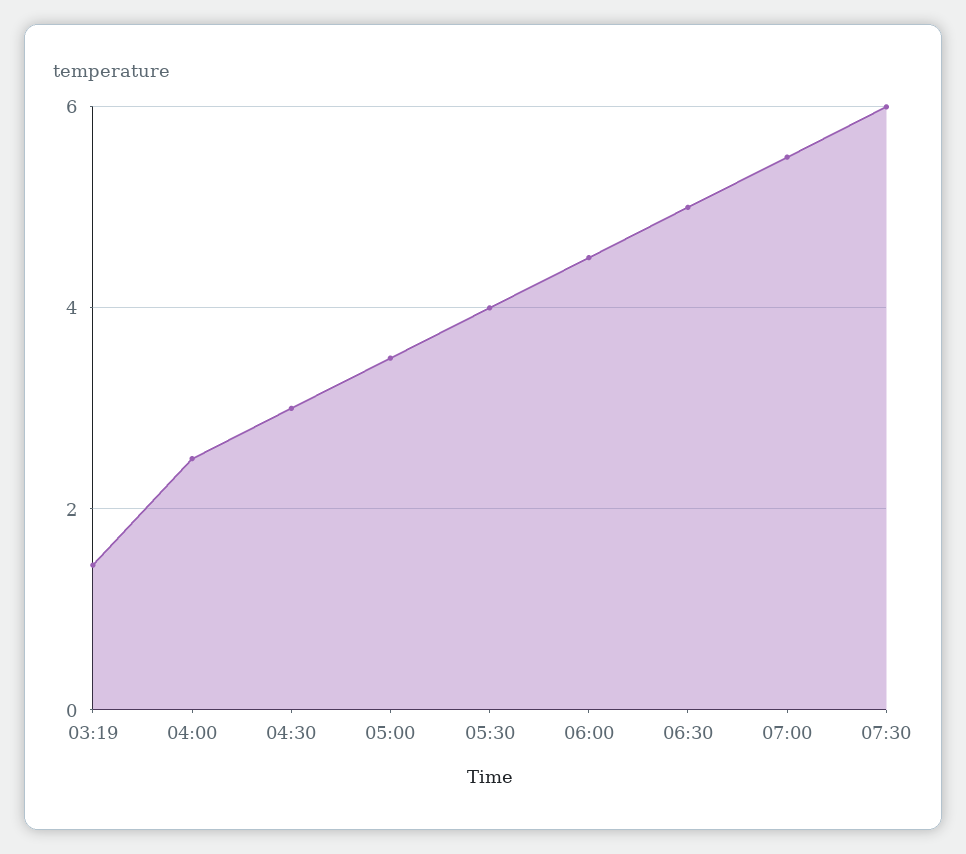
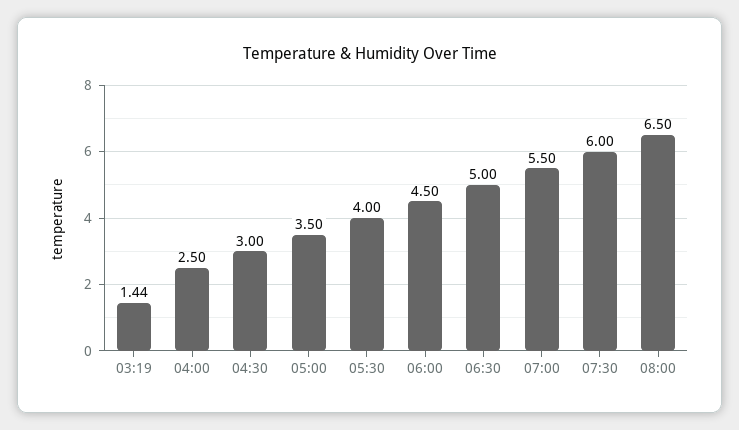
08:00: none -> 6.5

